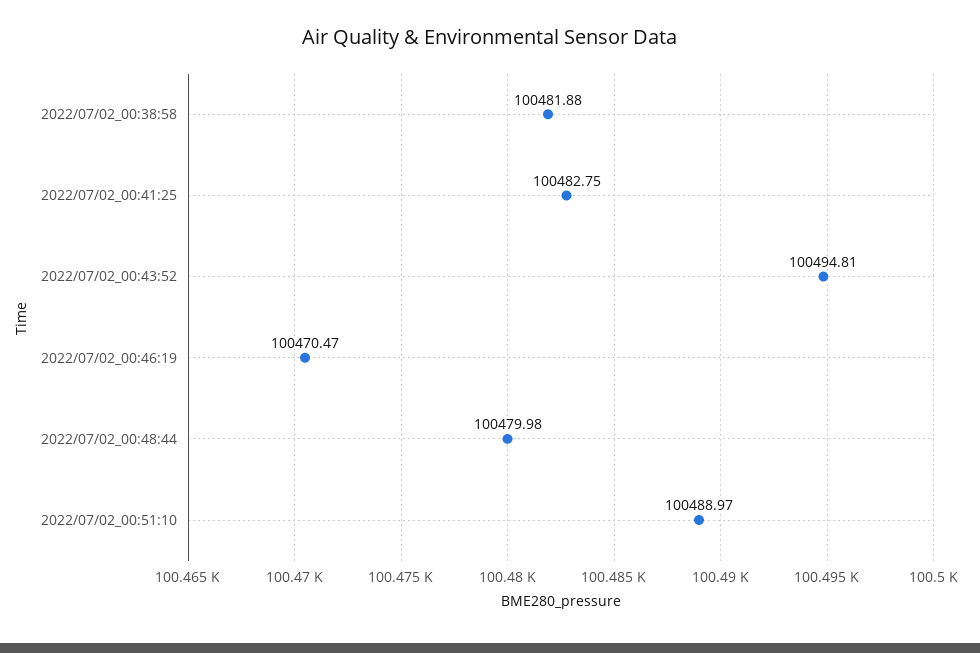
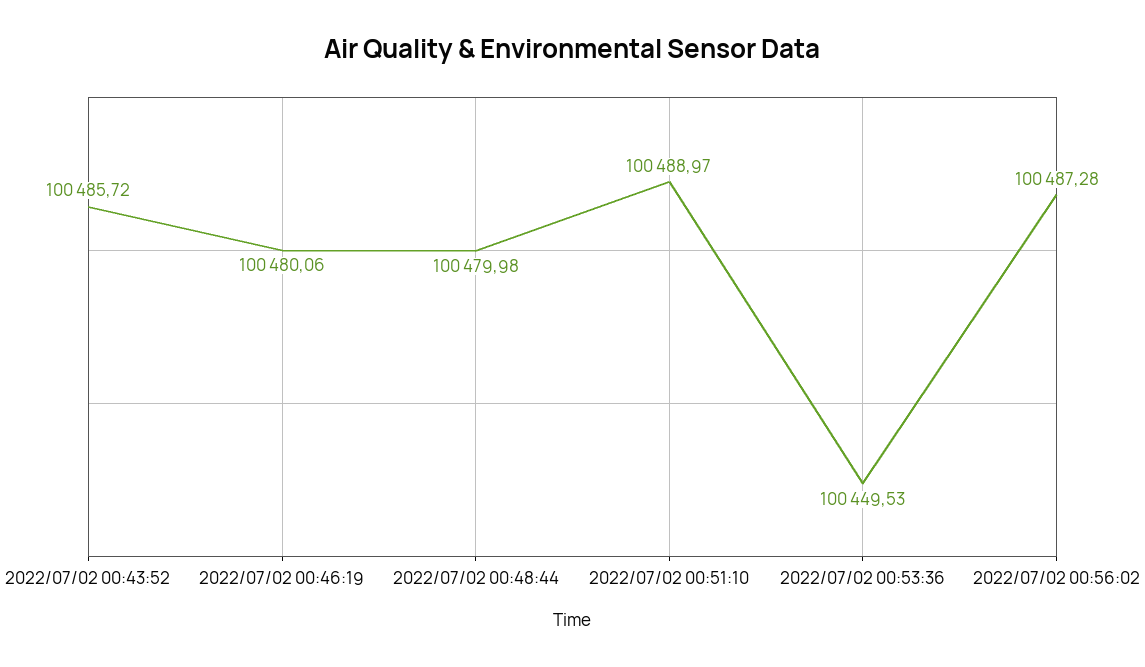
2022/07/02_00:38:58: 100481.88 -> none
2022/07/02_00:41:25: 100482.75 -> none
2022/07/02_00:43:52: 100494.81 -> 100485.72
2022/07/02_00:46:19: 100470.47 -> 100480.06
2022/07/02 00:53:36: none -> 100449.53
2022/07/02 00:56:02: none -> 100487.28

